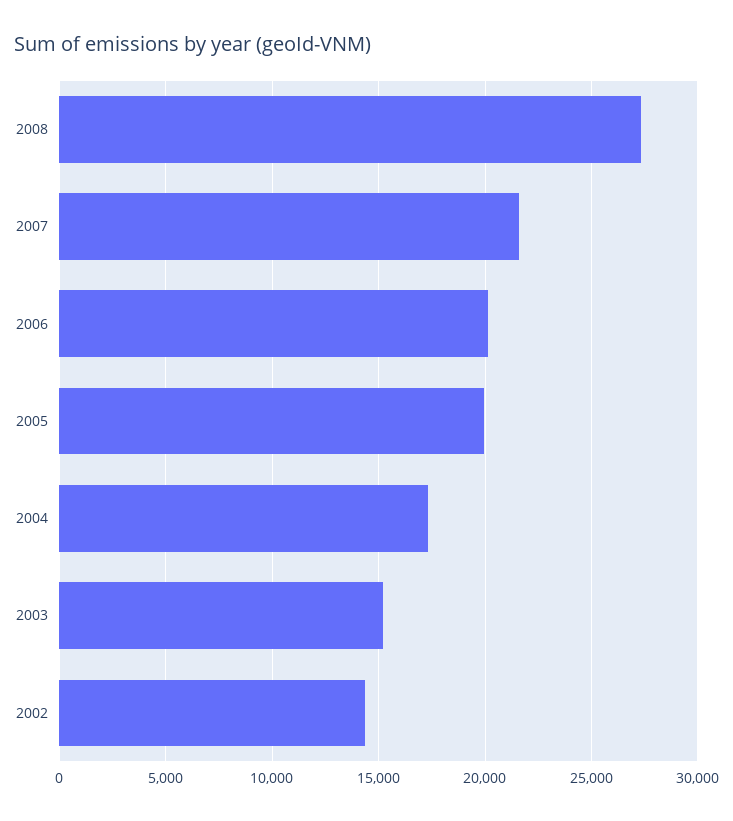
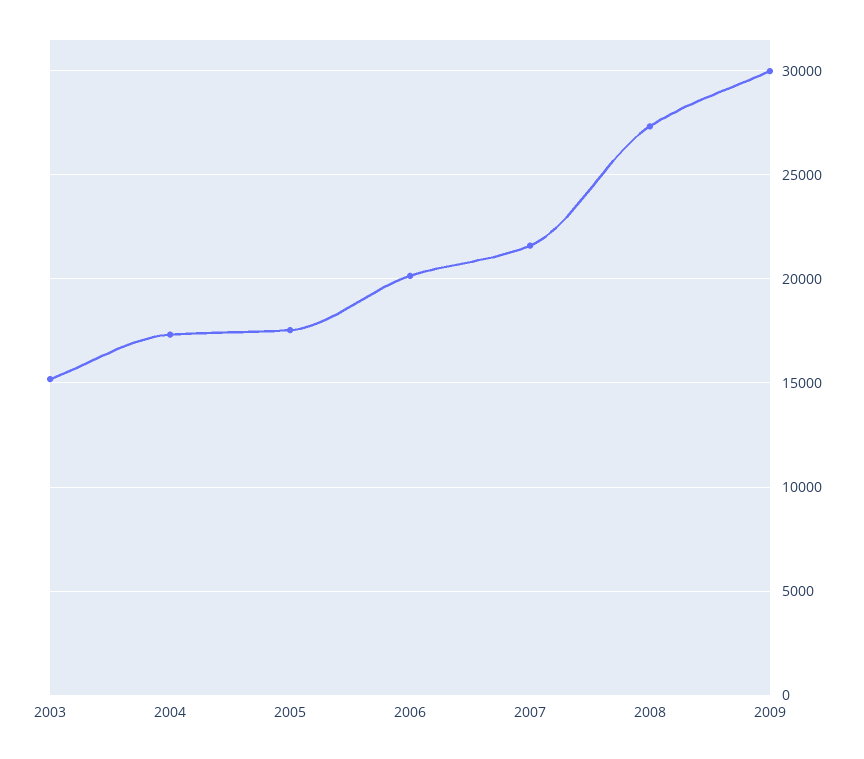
2005: 20000 -> 17500
2002: 14500 -> none
2009: none -> 30000

